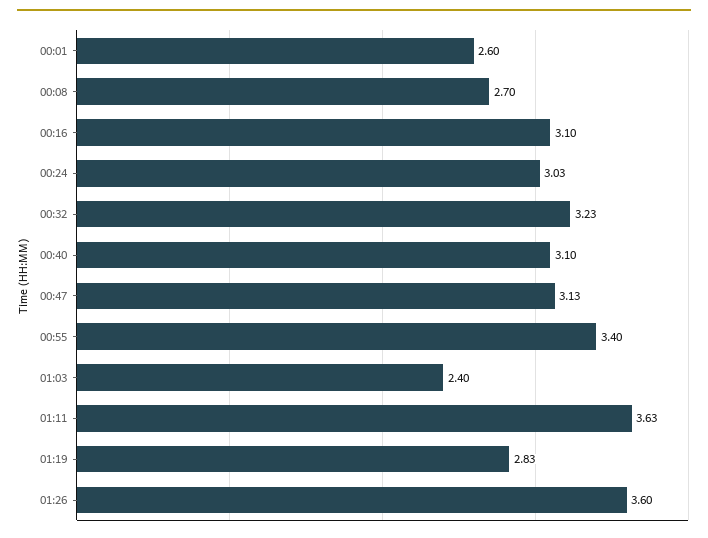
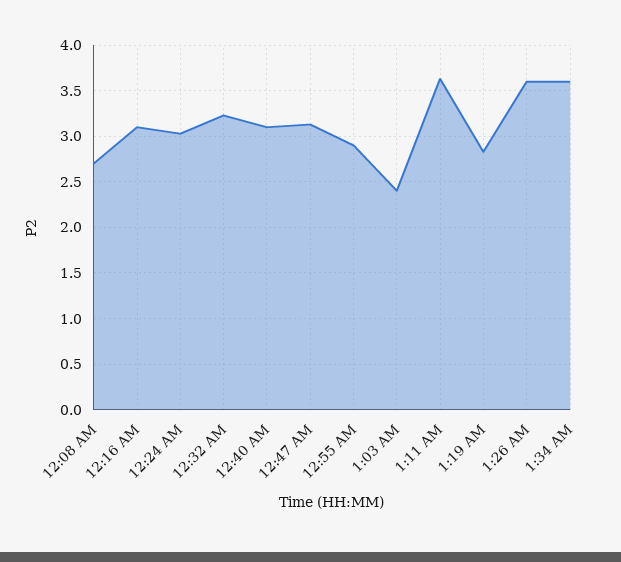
00:01: 2.6 -> none
00:55: 3.4 -> 2.9
1:34 AM: none -> 3.6

